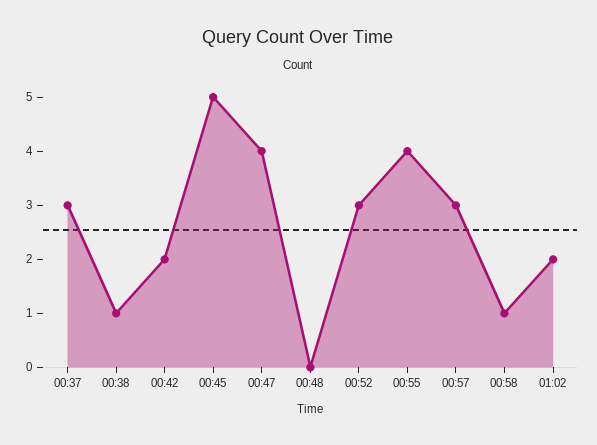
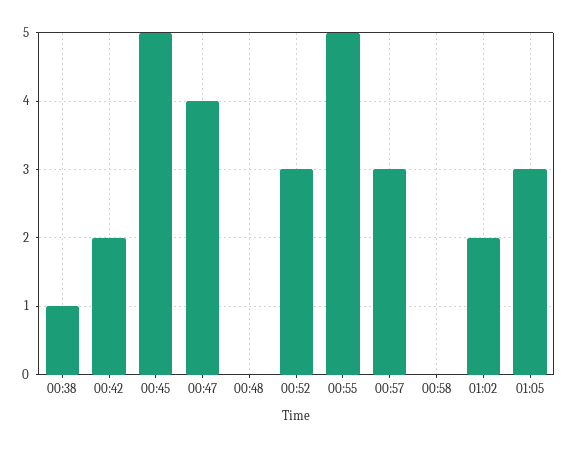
00:37: 3 -> none
00:55: 4 -> 5
00:58: 1 -> 0
01:05: none -> 3

